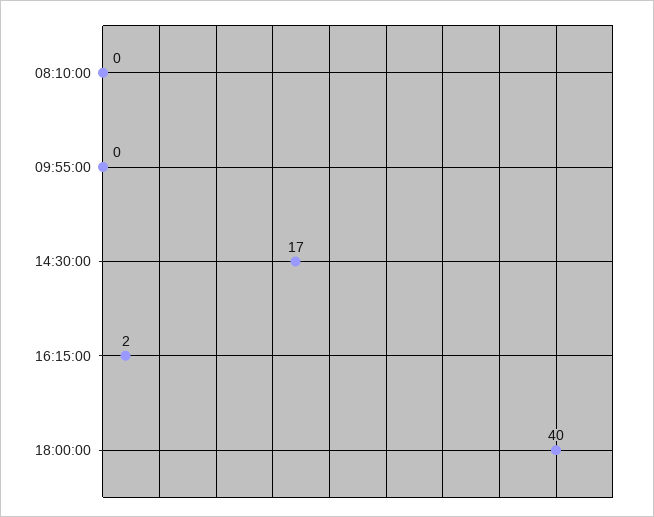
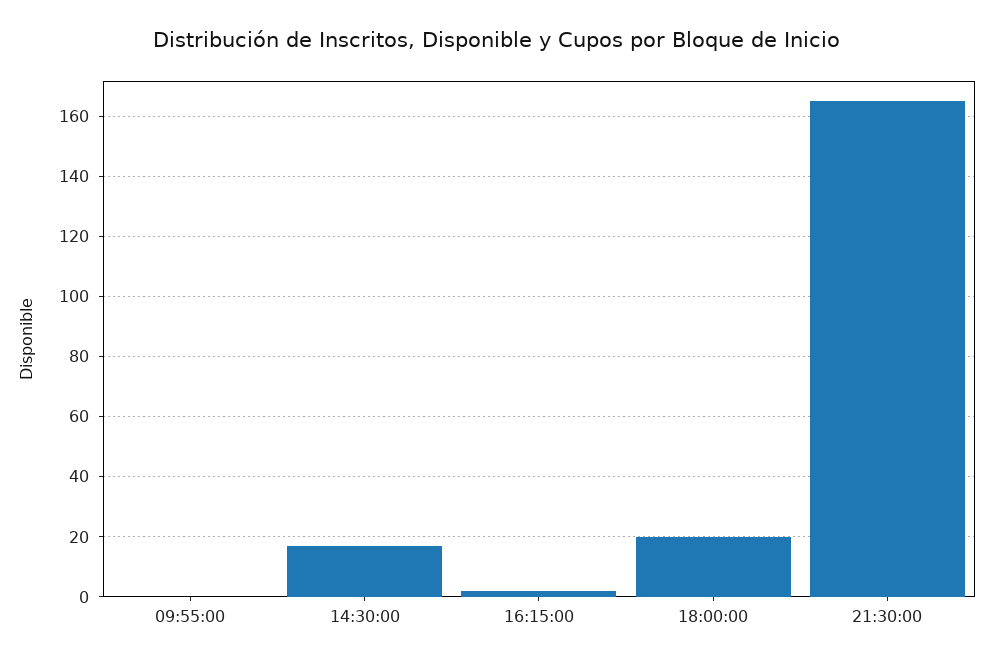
08:10:00: 0 -> none
18:00:00: 40 -> 20
21:30:00: none -> 165

